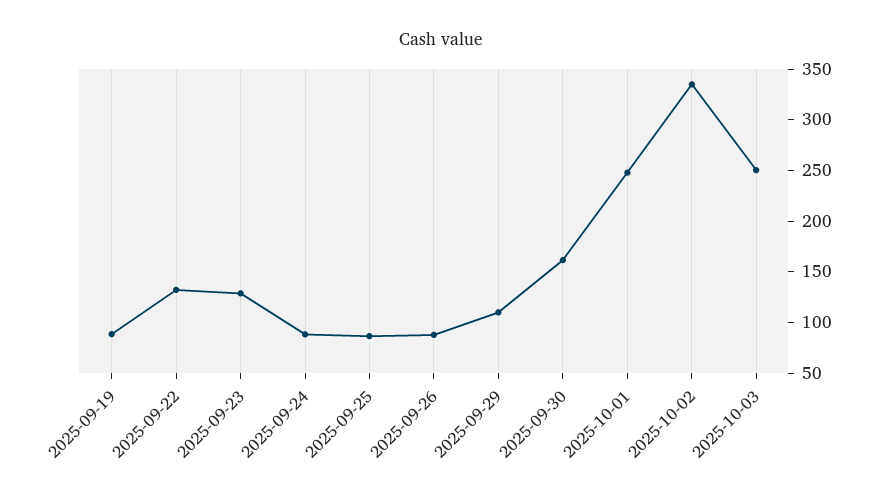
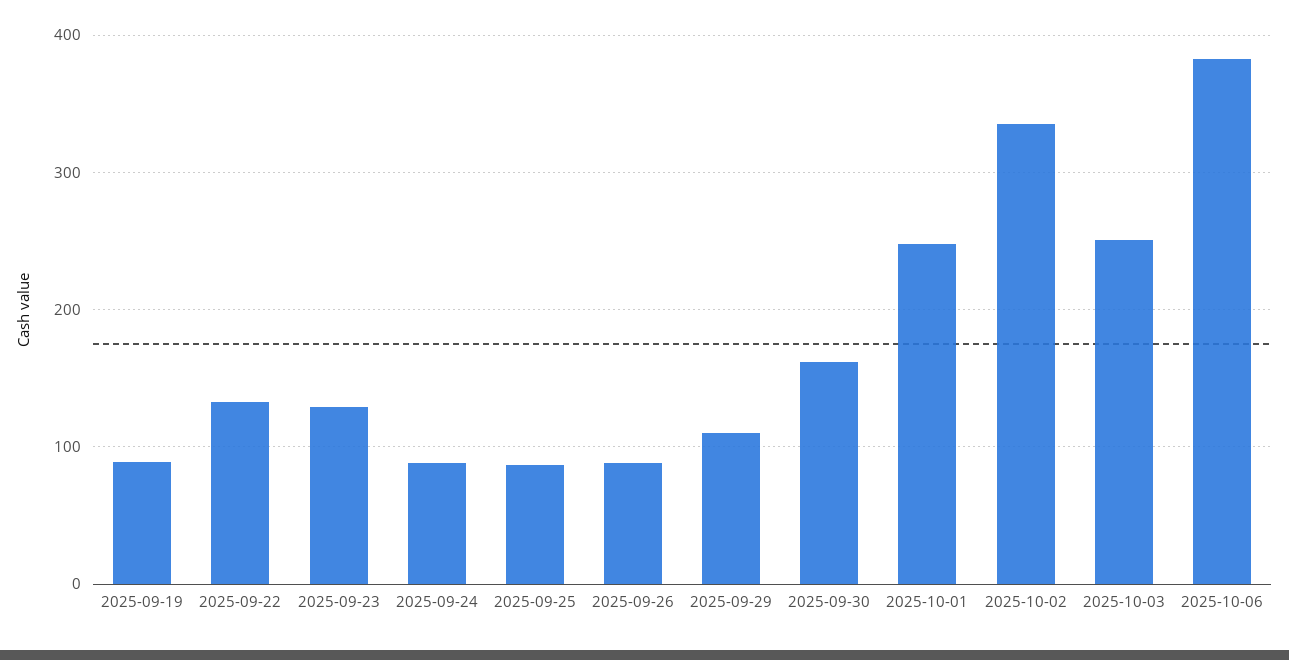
2025-10-06: none -> 380

